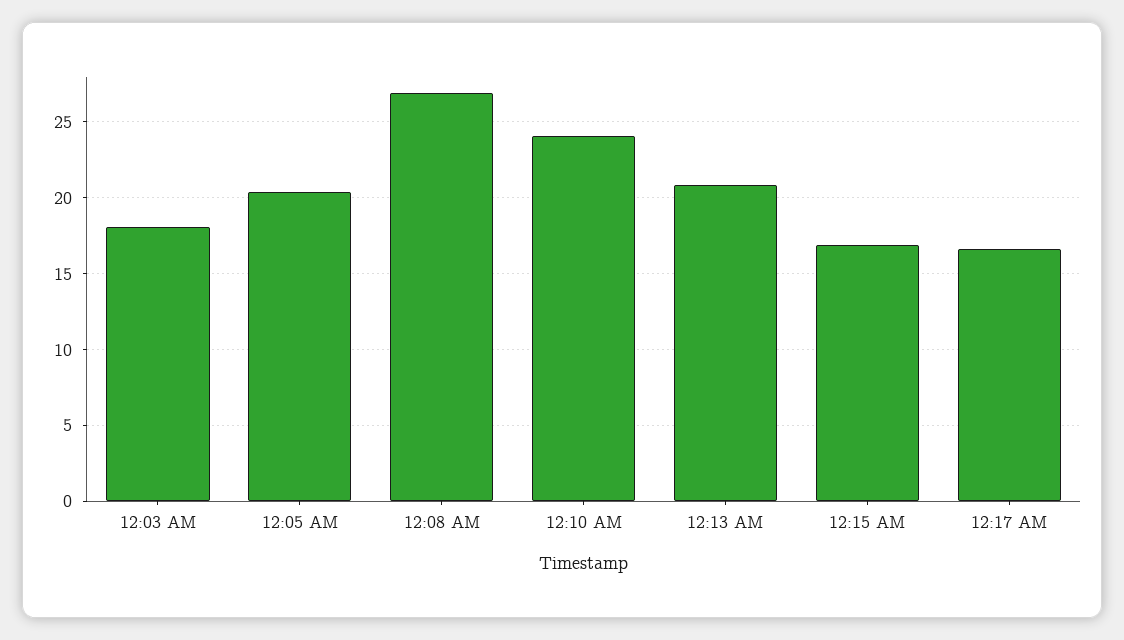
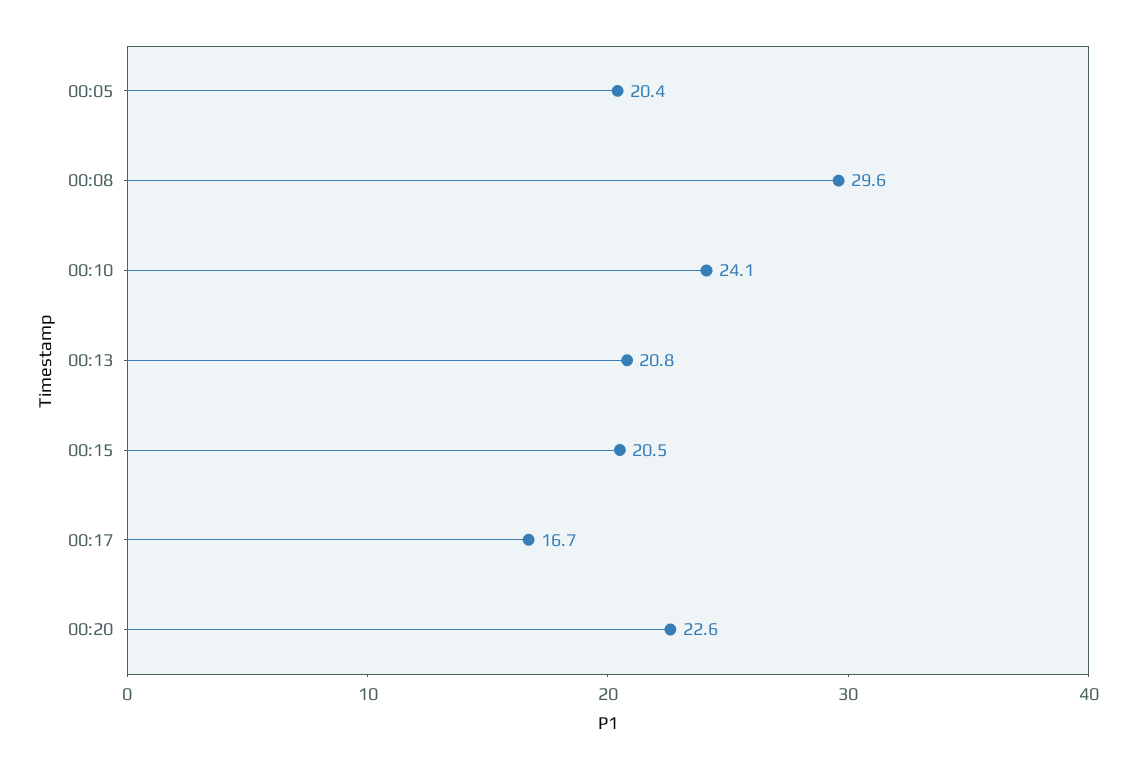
12:03 AM: 18 -> none
12:08 AM: 27 -> 29.6
12:15 AM: 17 -> 20.5
00:20: none -> 22.6

